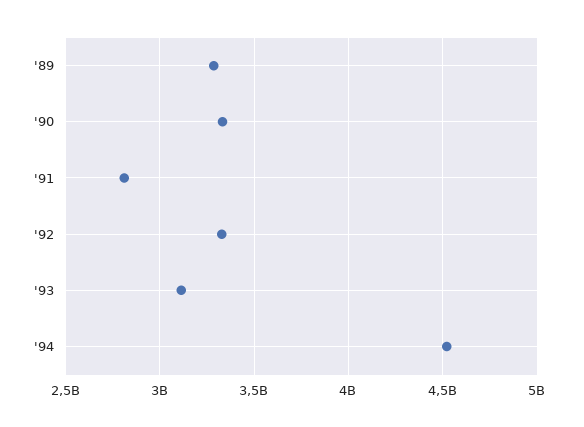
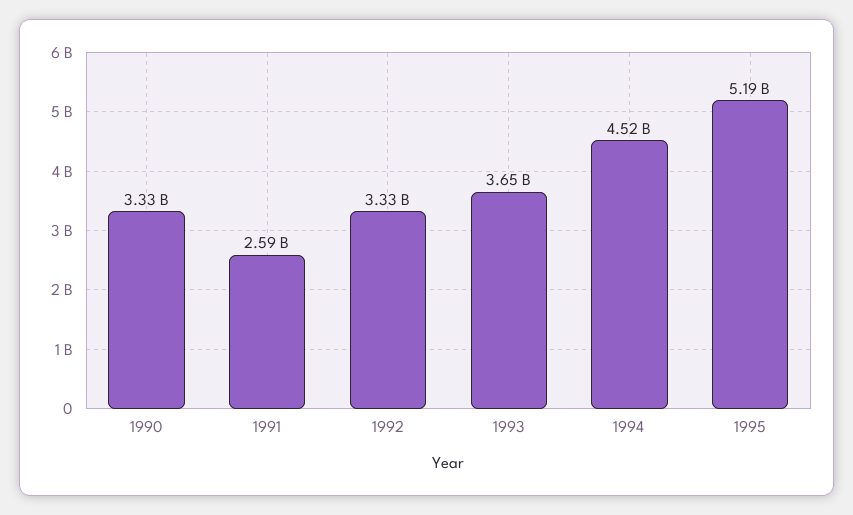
'89: 3300000000 -> none
'91: 2800000000 -> 2590000000
'93: 3100000000 -> 3650000000
1995: none -> 5190000000

